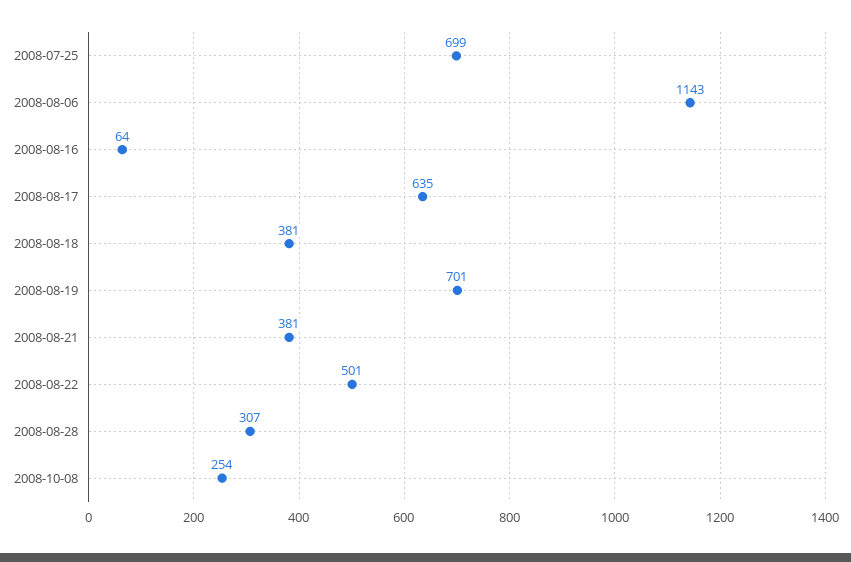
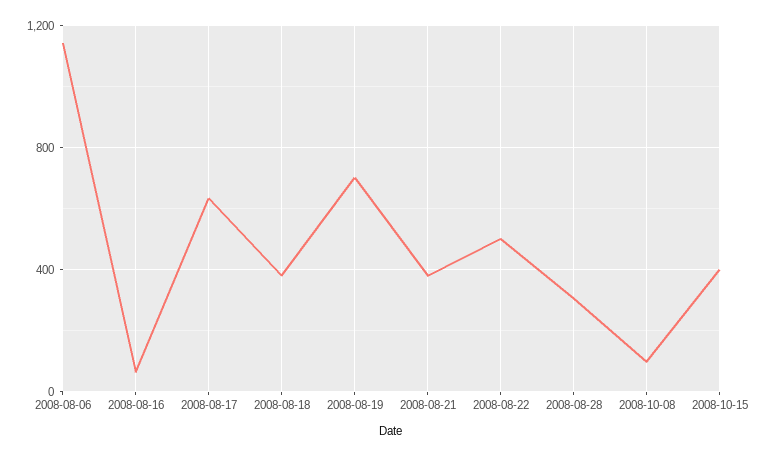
2008-07-25: 699 -> none
2008-10-08: 254 -> 100
2008-10-15: none -> 400

